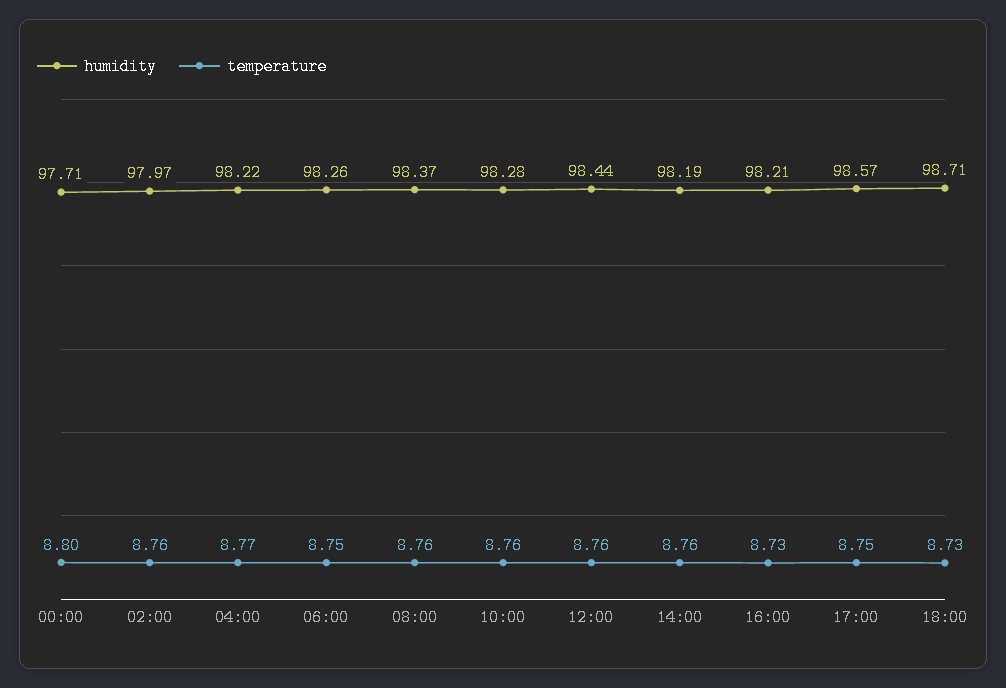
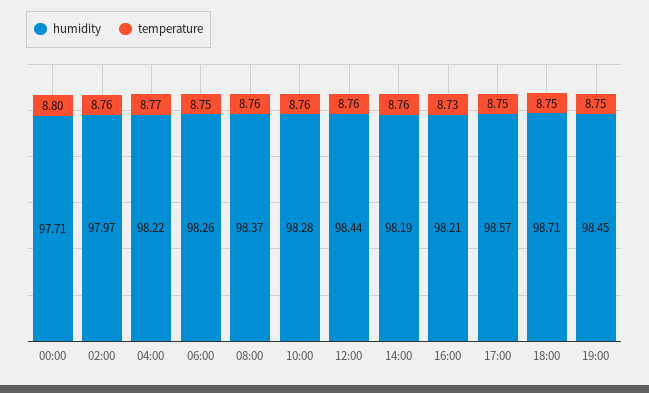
temperature, 18:00: 8.73 -> 8.75
humidity, 19:00: none -> 98.45
temperature, 19:00: none -> 8.75

